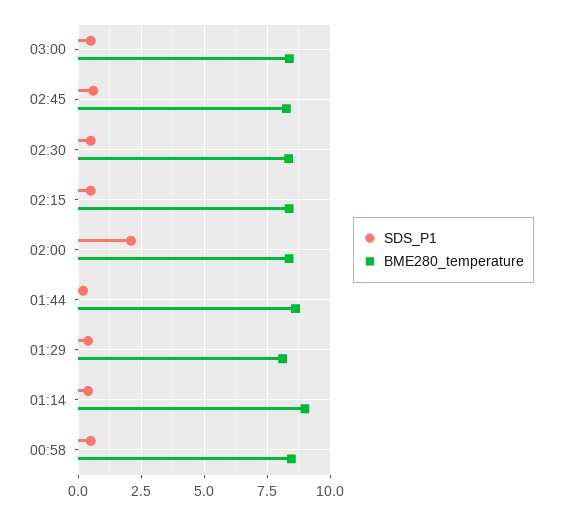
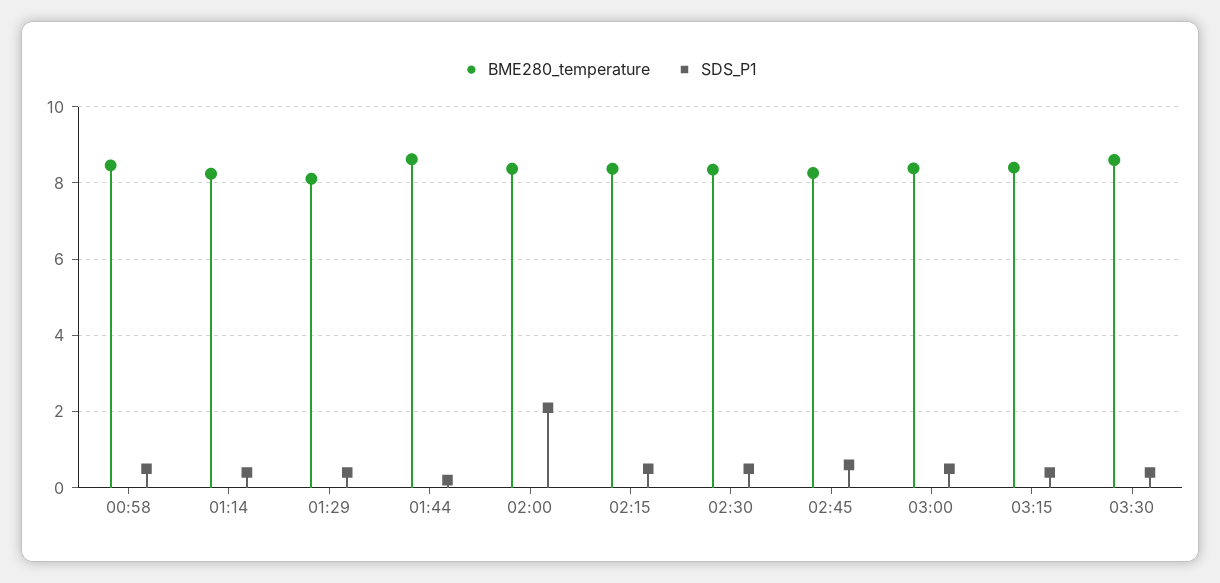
BME280_temperature, 01:14: 9 -> 8.2
BME280_temperature, 03:15: none -> 8.4
SDS_P1, 03:15: none -> 0.4
BME280_temperature, 03:30: none -> 8.6
SDS_P1, 03:30: none -> 0.4

